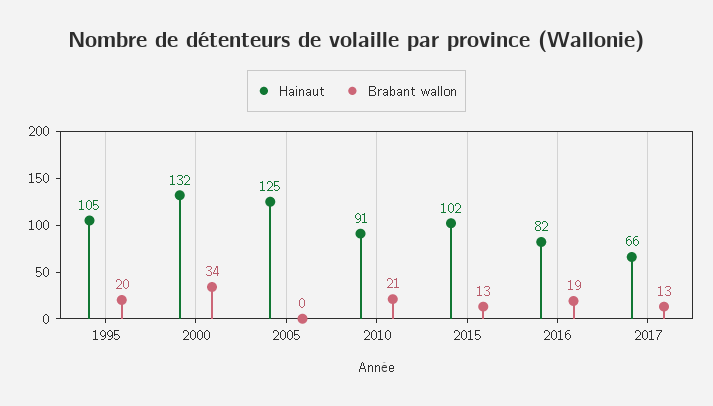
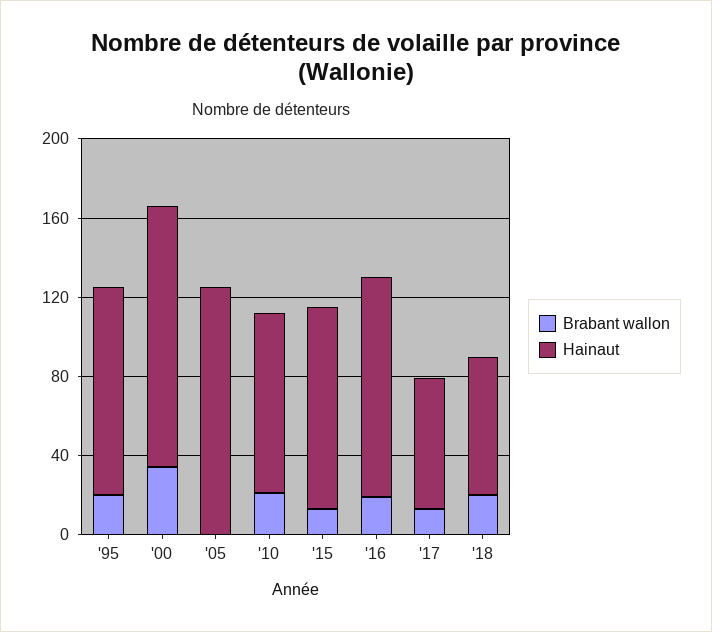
Hainaut, 2016: 82 -> 110
Brabant wallon, '18: none -> 20
Hainaut, '18: none -> 70

